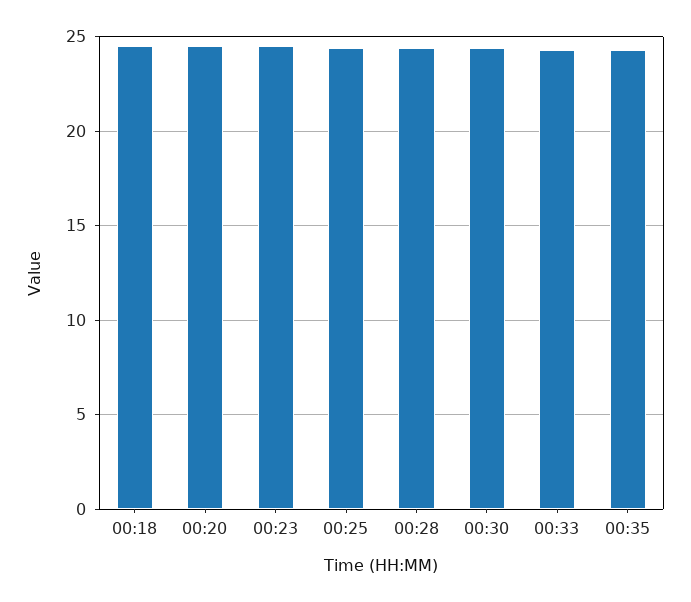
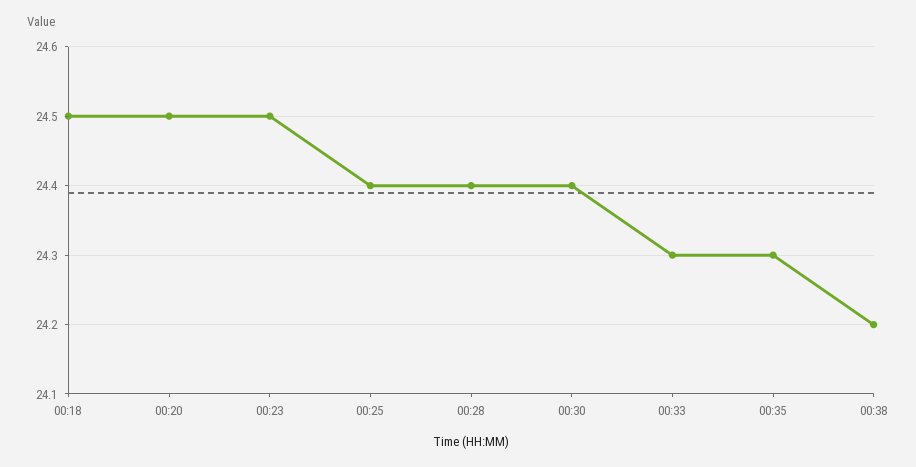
00:38: none -> 24.2

